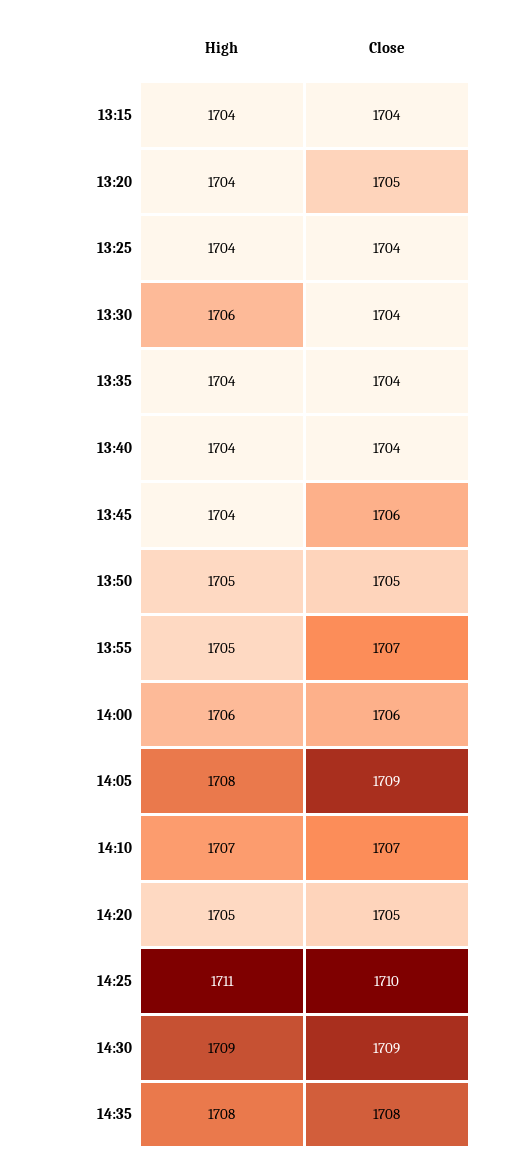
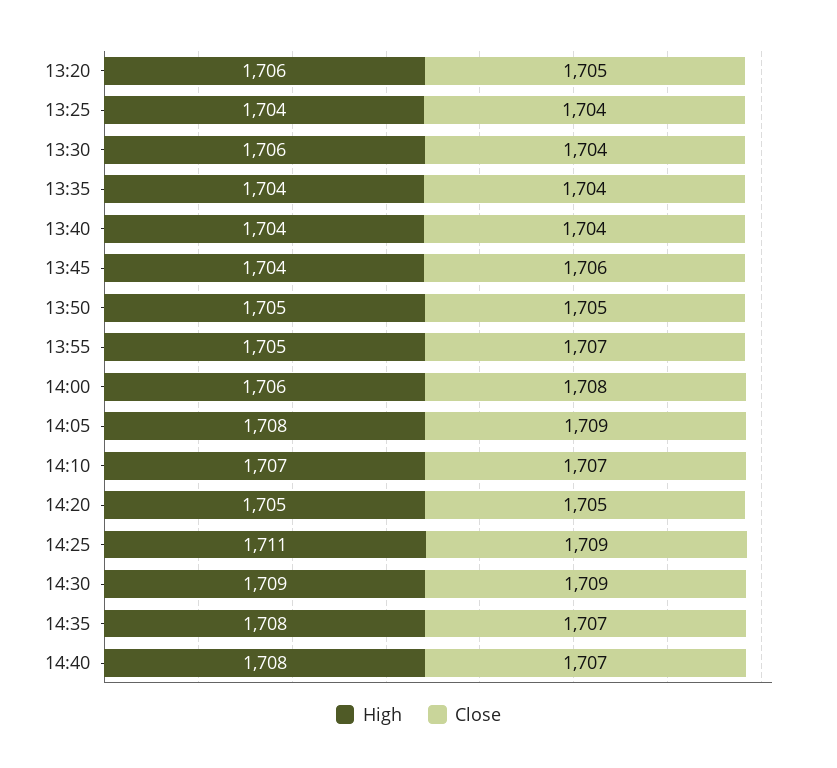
High, 13:15: 1704 -> none
Close, 13:15: 1704 -> none
High, 13:20: 1704 -> 1706
Close, 14:00: 1706 -> 1708
Close, 14:25: 1710 -> 1709
Close, 14:35: 1708 -> 1707
High, 14:40: none -> 1708
Close, 14:40: none -> 1707

